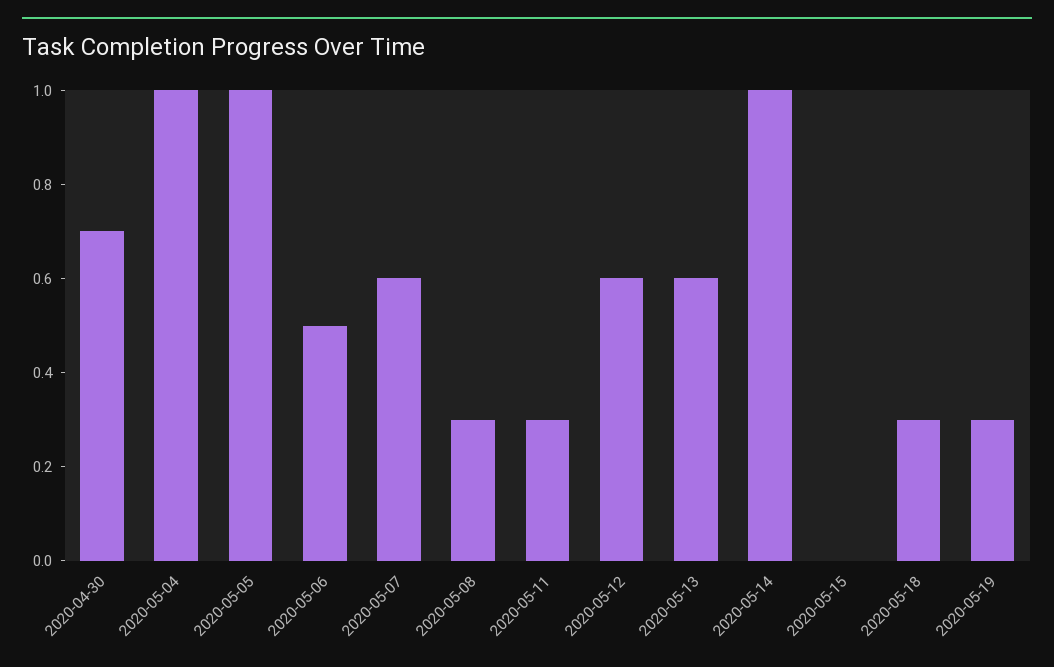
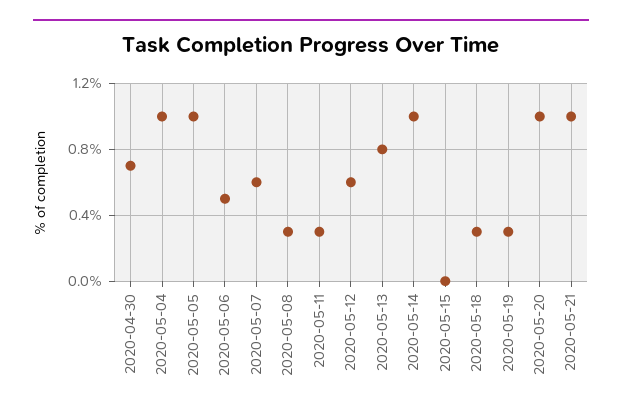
2020-05-13: 0.6 -> 0.8
2020-05-20: none -> 1
2020-05-21: none -> 1

